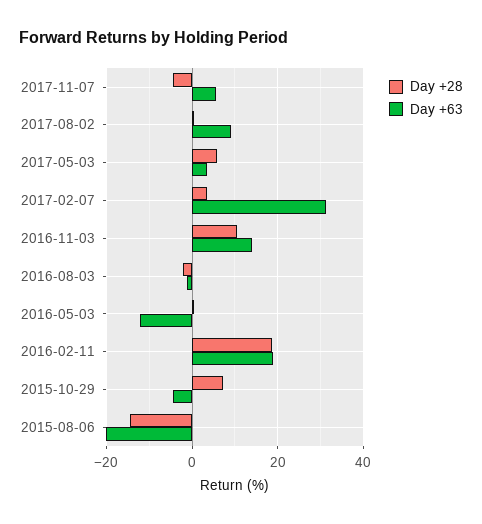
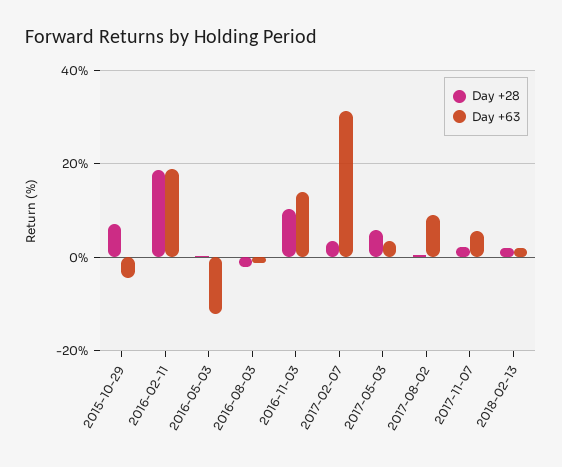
Day +28, 2017-11-07: -4 -> 2
Day +28, 2015-08-06: -14 -> none
Day +63, 2015-08-06: -20 -> none
Day +28, 2018-02-13: none -> 2
Day +63, 2018-02-13: none -> 2

